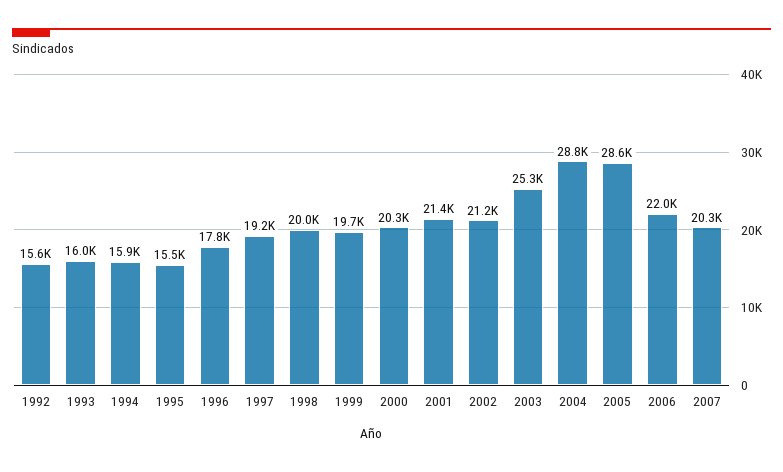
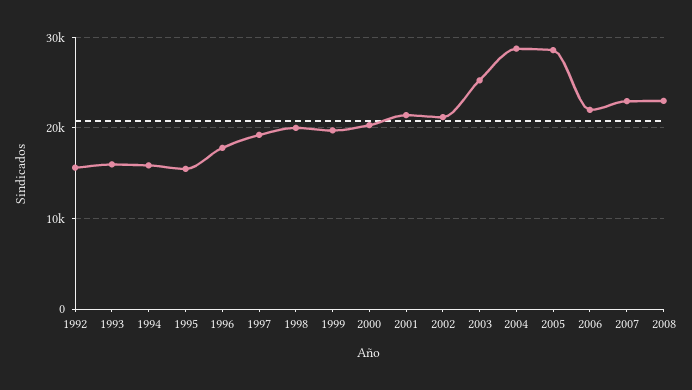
2007: 20300 -> 23000
2008: none -> 23000

